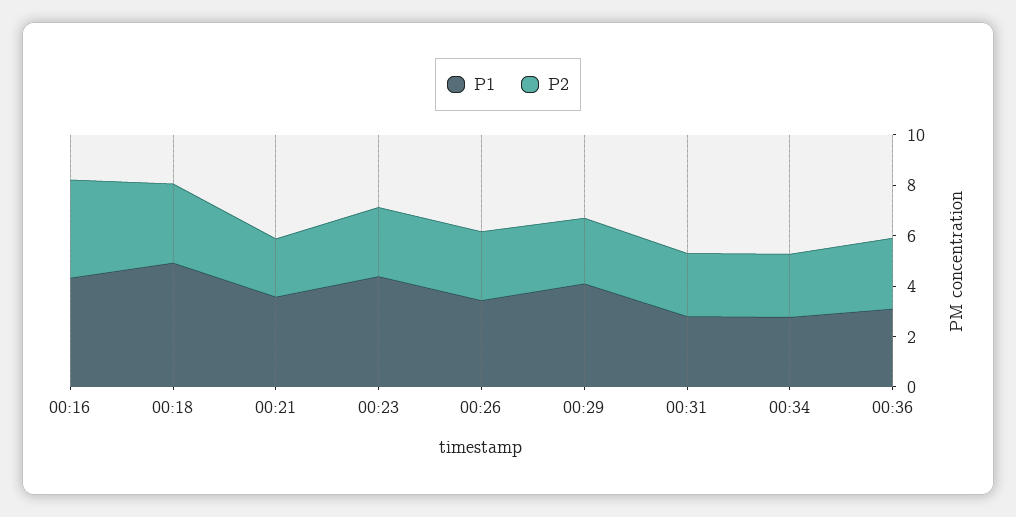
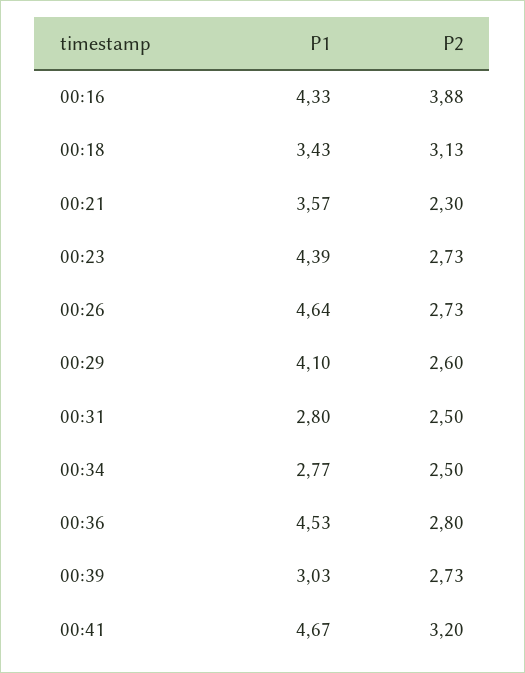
P1, 00:18: 5 -> 3.43
P1, 00:26: 3.5 -> 4.64
P1, 00:36: 3 -> 4.53
P1, 00:39: none -> 3.03
P2, 00:39: none -> 2.73
P1, 00:41: none -> 4.67
P2, 00:41: none -> 3.2

